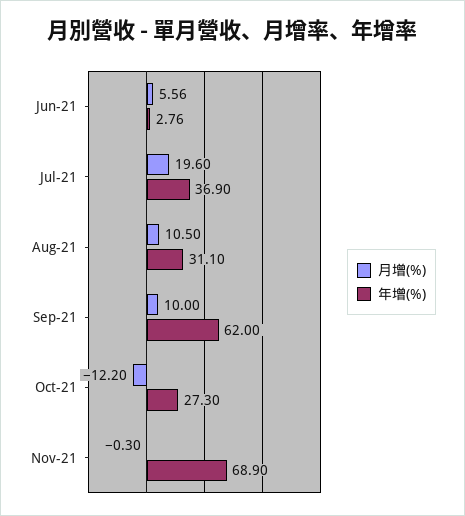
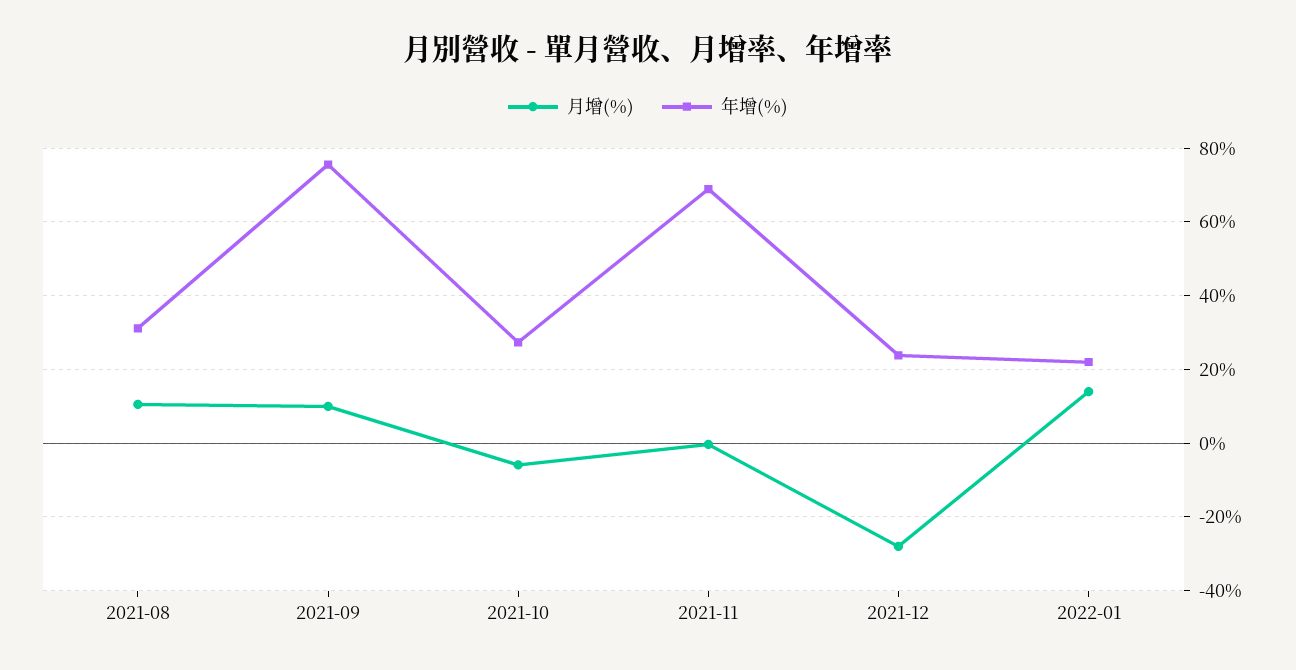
月增(%), Jun-21: 5.56 -> none
年增(%), Jun-21: 2.76 -> none
月增(%), Jul-21: 19.6 -> none
年增(%), Jul-21: 36.9 -> none
年增(%), Sep-21: 62 -> 76
月增(%), Oct-21: -12.2 -> -6
月增(%), 2021-12: none -> -28
年增(%), 2021-12: none -> 24
月增(%), 2022-01: none -> 14
年增(%), 2022-01: none -> 22

